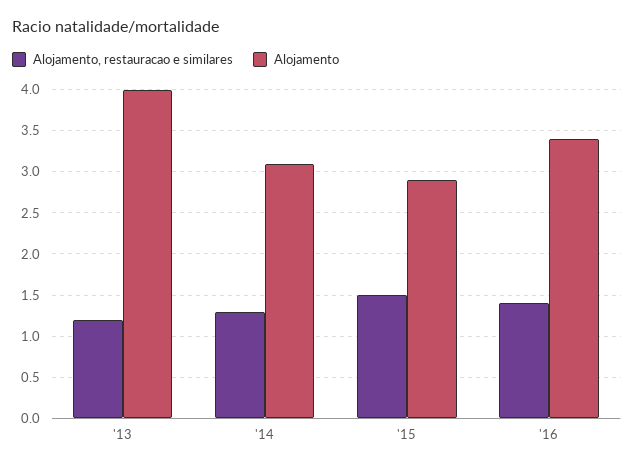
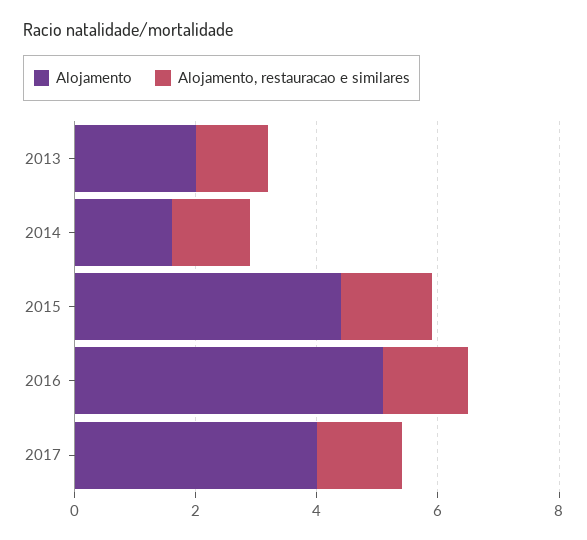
Alojamento, '13: 4 -> 2
Alojamento, '14: 3.1 -> 1.5
Alojamento, '15: 2.9 -> 4.5
Alojamento, '16: 3.4 -> 5
Alojamento, 2017: none -> 4
Alojamento, restauracao e similares, 2017: none -> 1.5

